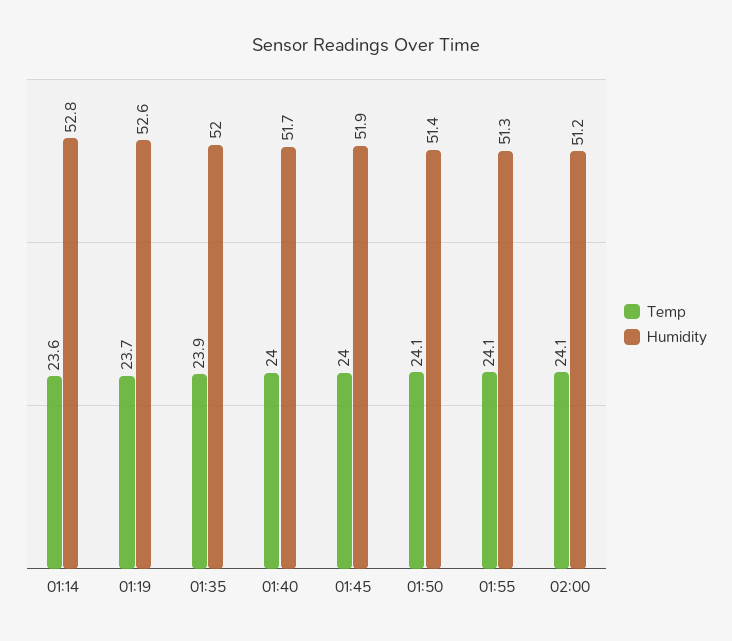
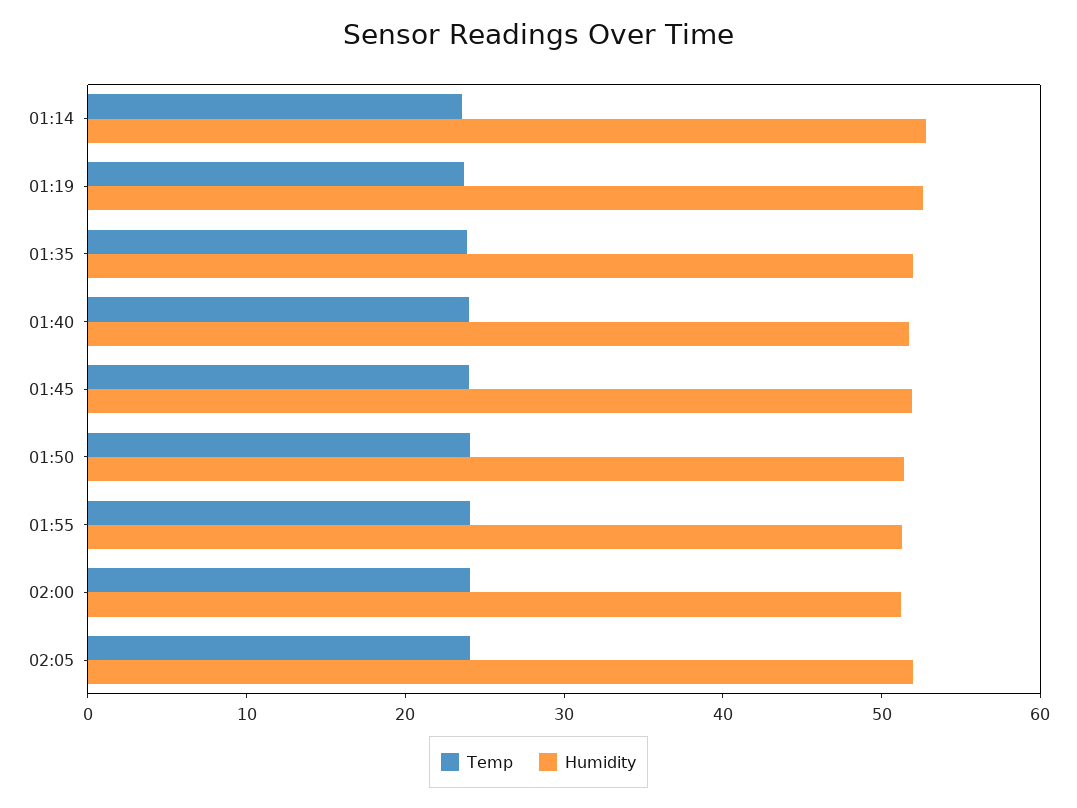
Temp, 02:05: none -> 24
Humidity, 02:05: none -> 52

